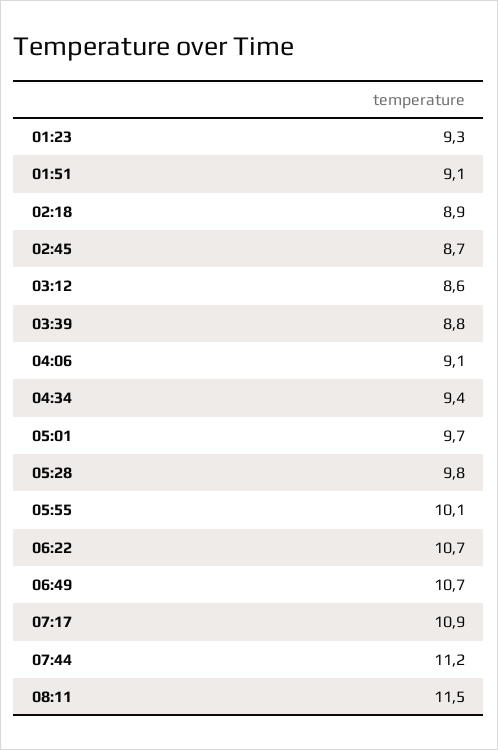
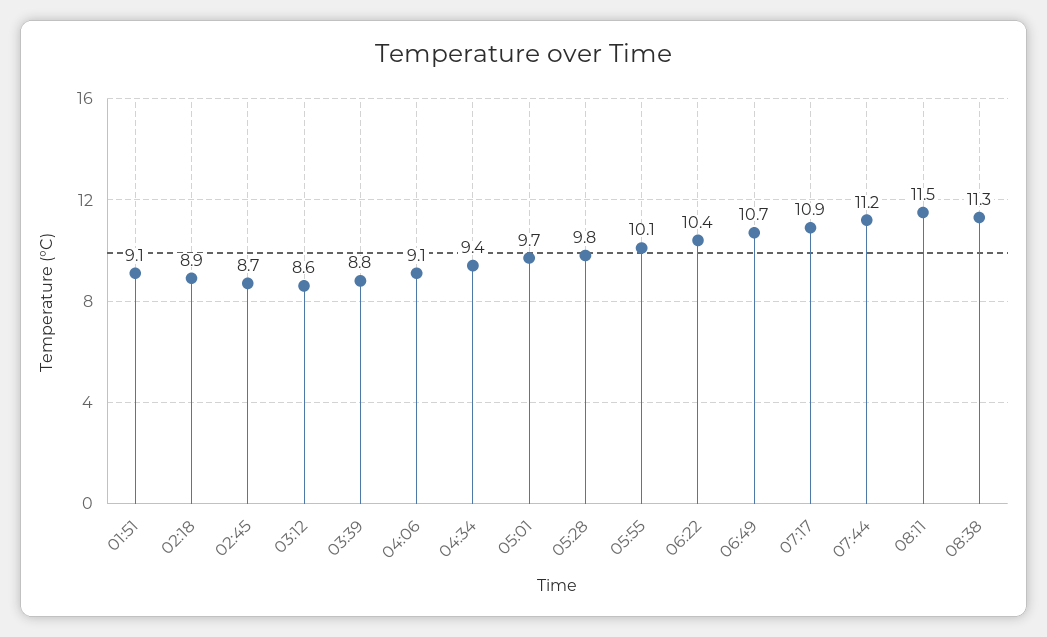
01:23: 9.3 -> none
06:22: 10.7 -> 10.4
08:38: none -> 11.3

